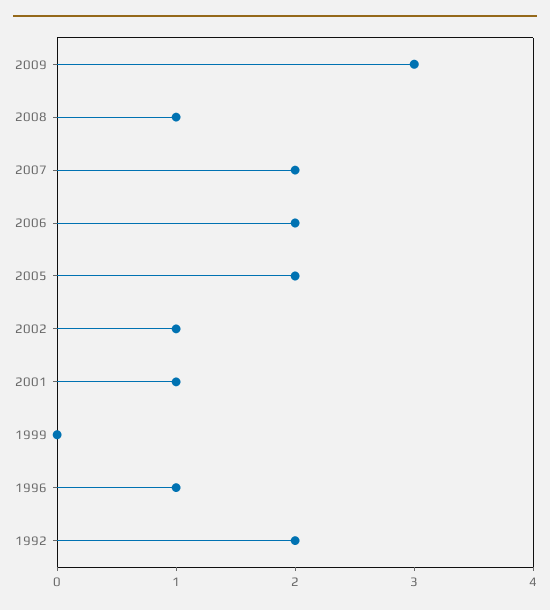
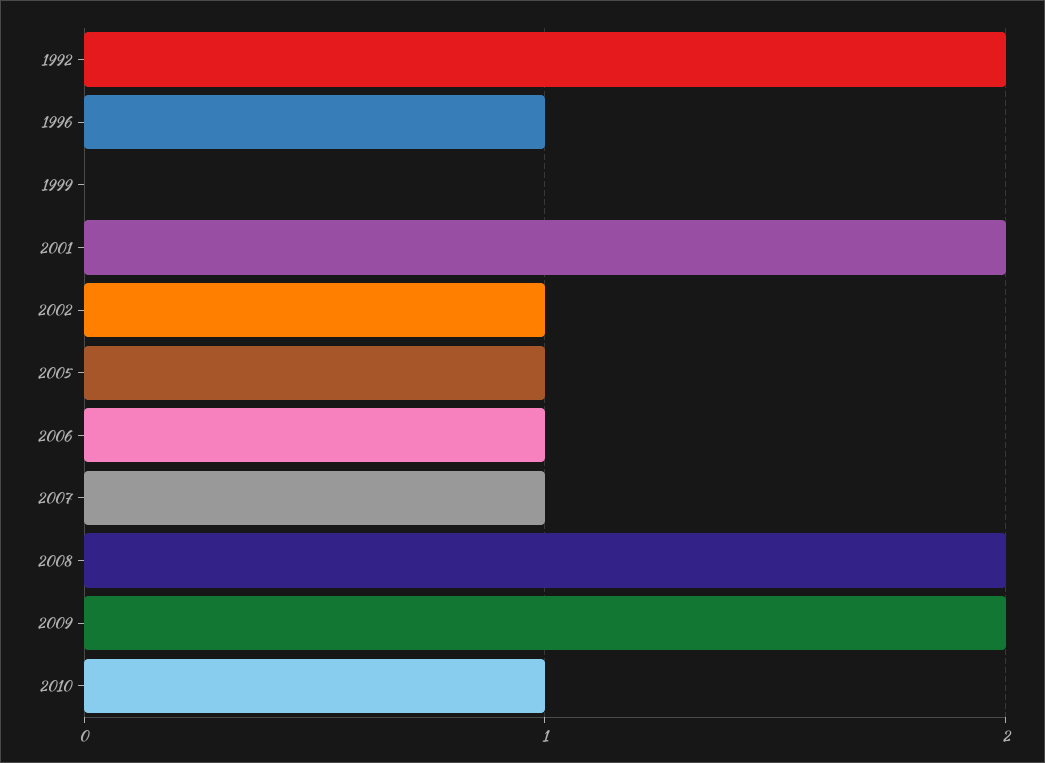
2009: 3 -> 2
2008: 1 -> 2
2007: 2 -> 1
2006: 2 -> 1
2005: 2 -> 1
2001: 1 -> 2
2010: none -> 1

